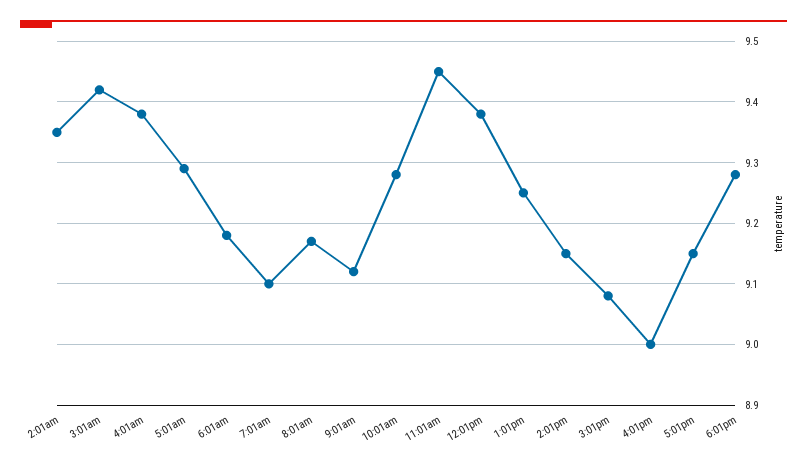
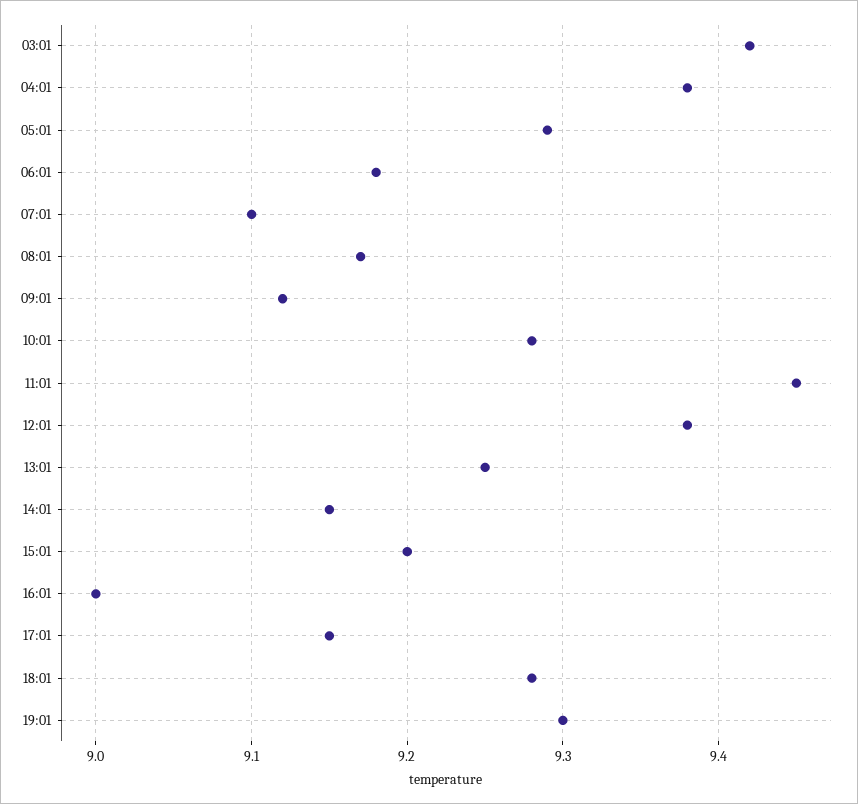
2:01am: 9.35 -> none
3:01pm: 9.08 -> 9.2
19:01: none -> 9.3

